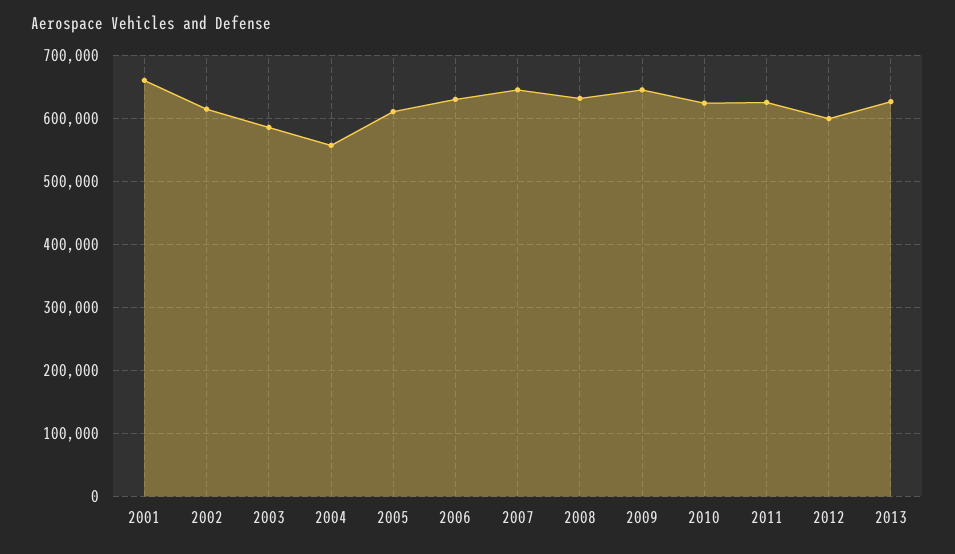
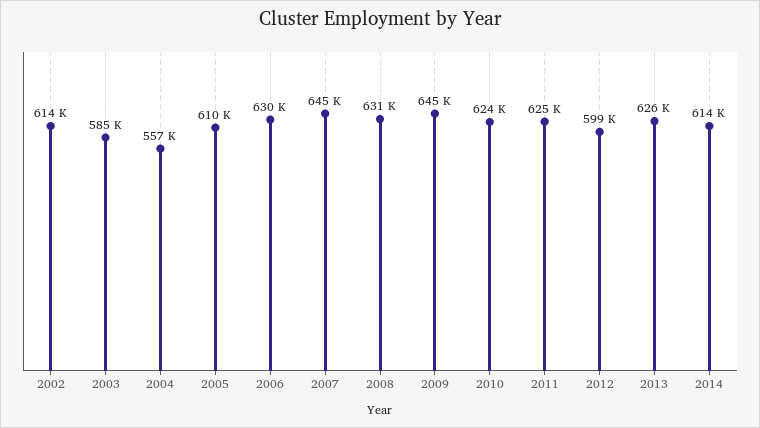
2001: 660000 -> none
2014: none -> 614000

